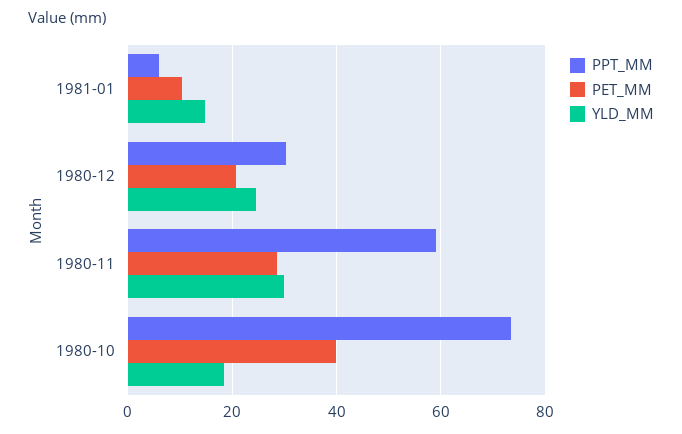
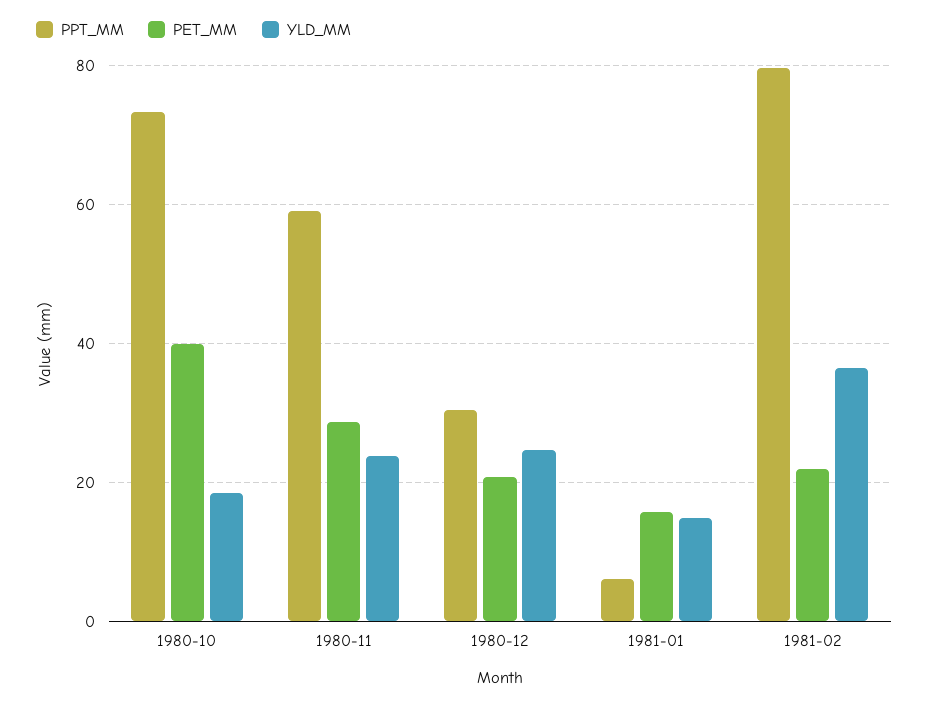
PET_MM, 1981-01: 10 -> 16
YLD_MM, 1980-11: 30 -> 24
PPT_MM, 1981-02: none -> 80
PET_MM, 1981-02: none -> 22
YLD_MM, 1981-02: none -> 36

